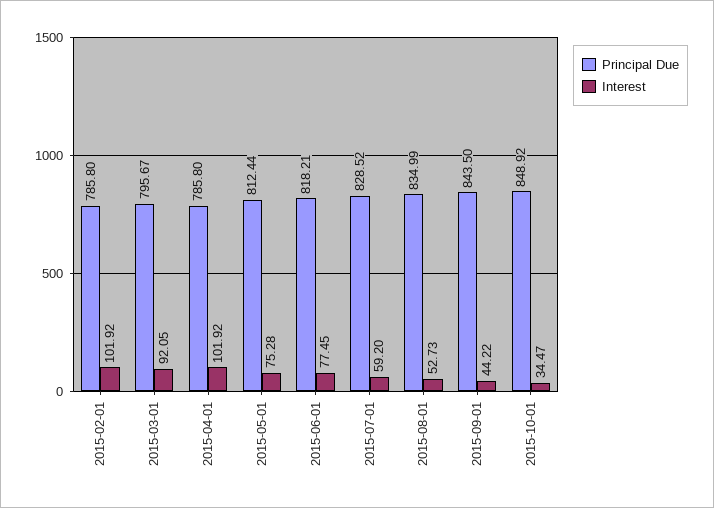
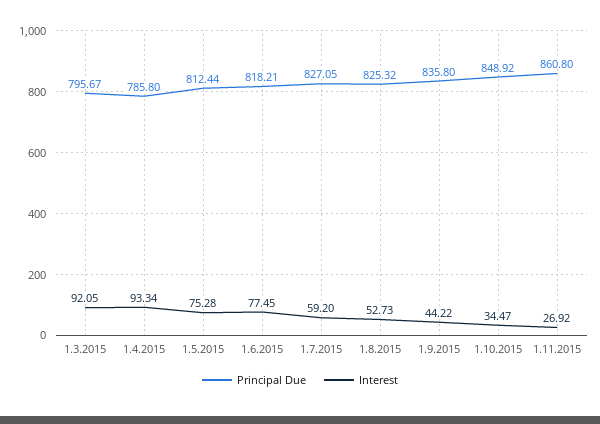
Principal Due, 2015-02-01: 785.8 -> none
Interest, 2015-02-01: 101.92 -> none
Interest, 2015-04-01: 101.92 -> 93.34
Principal Due, 2015-07-01: 828.52 -> 827.05
Principal Due, 2015-08-01: 834.99 -> 825.32
Principal Due, 2015-09-01: 843.5 -> 835.8
Principal Due, 1.11.2015: none -> 860.8
Interest, 1.11.2015: none -> 26.92

